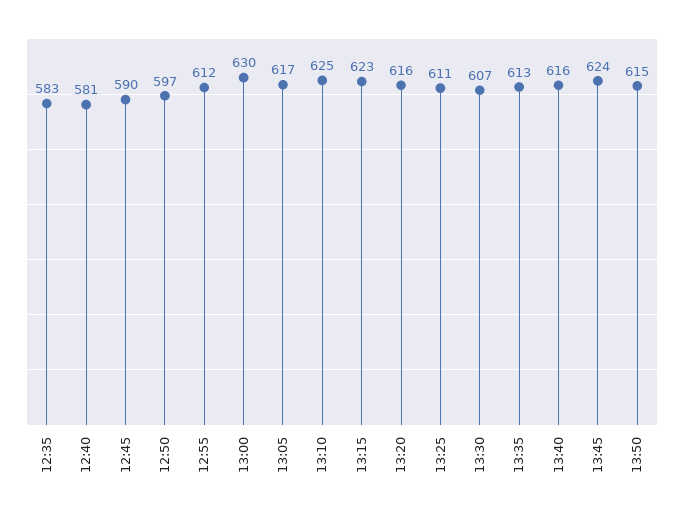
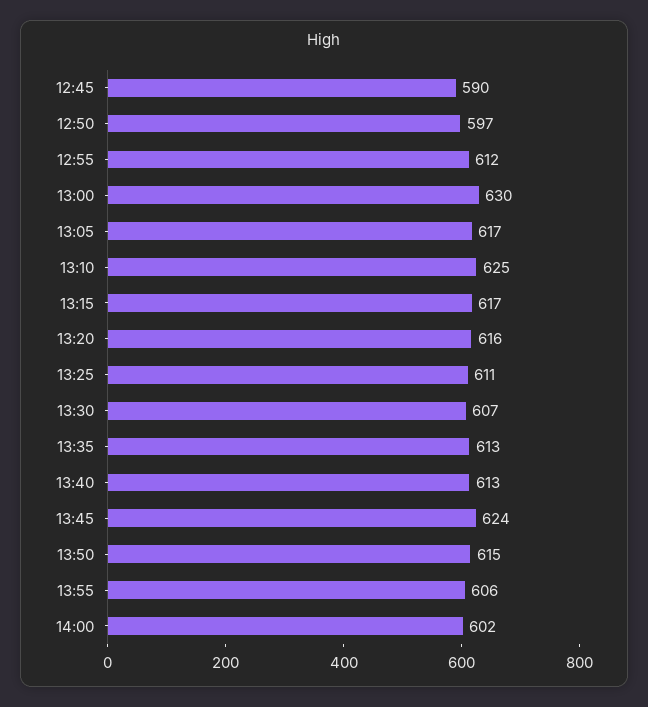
12:35: 583 -> none
12:40: 581 -> none
13:15: 623 -> 617
13:40: 616 -> 613
13:55: none -> 606
14:00: none -> 602

